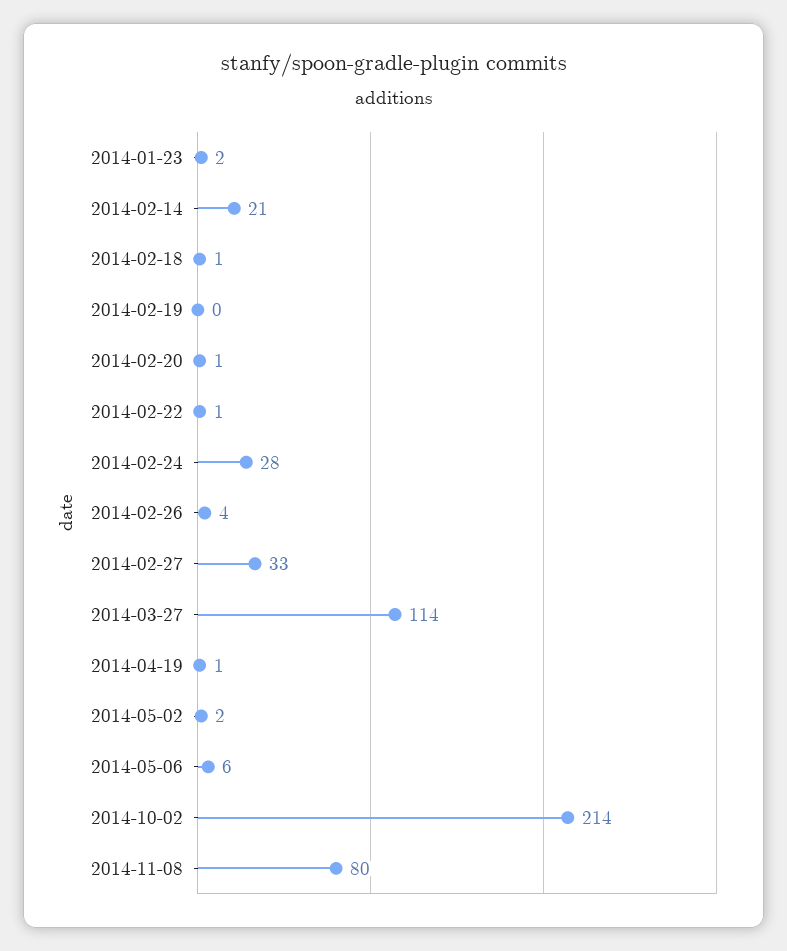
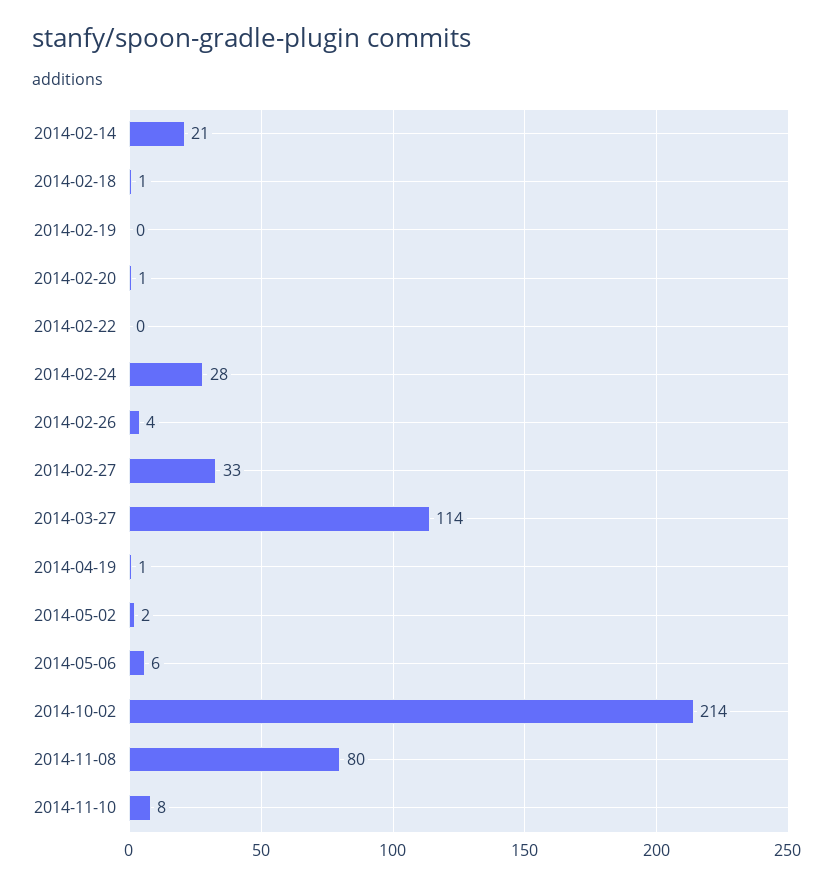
2014-01-23: 2 -> none
2014-02-22: 1 -> 0
2014-11-10: none -> 8

